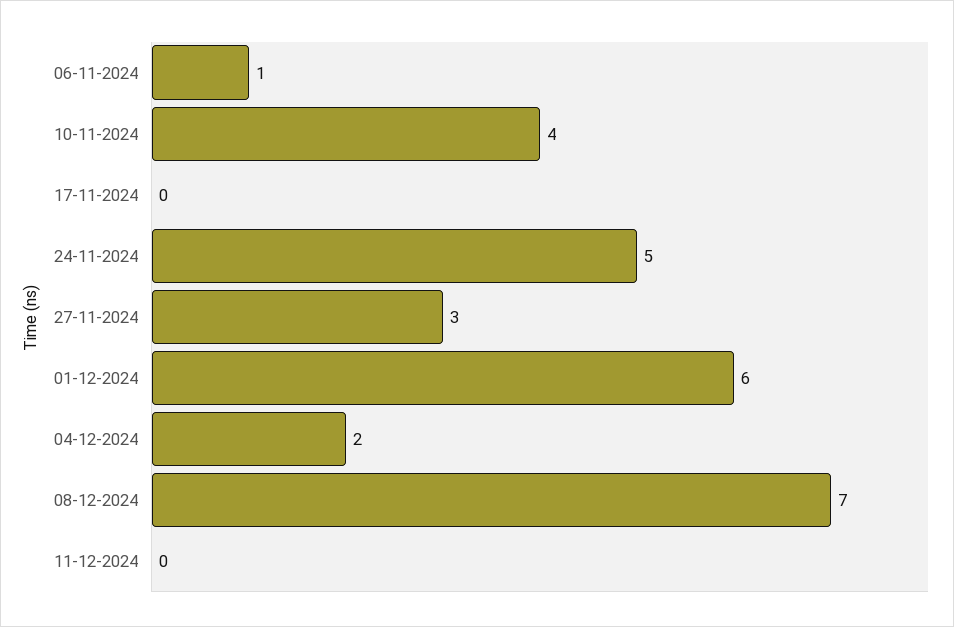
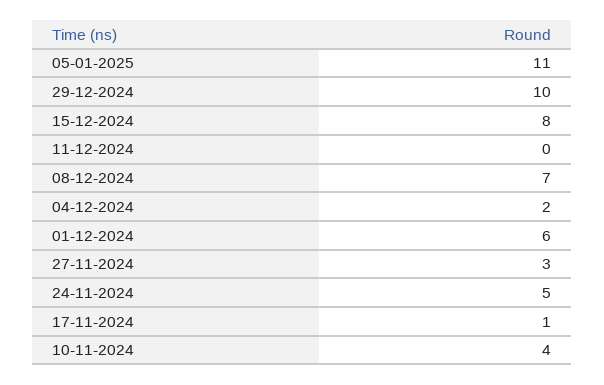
06-11-2024: 1 -> none
17-11-2024: 0 -> 1
05-01-2025: none -> 11
29-12-2024: none -> 10
15-12-2024: none -> 8

